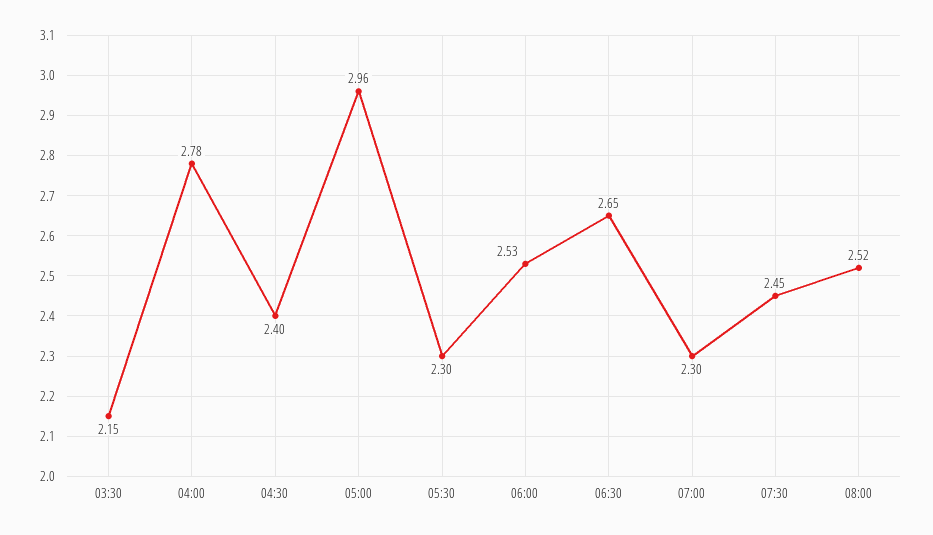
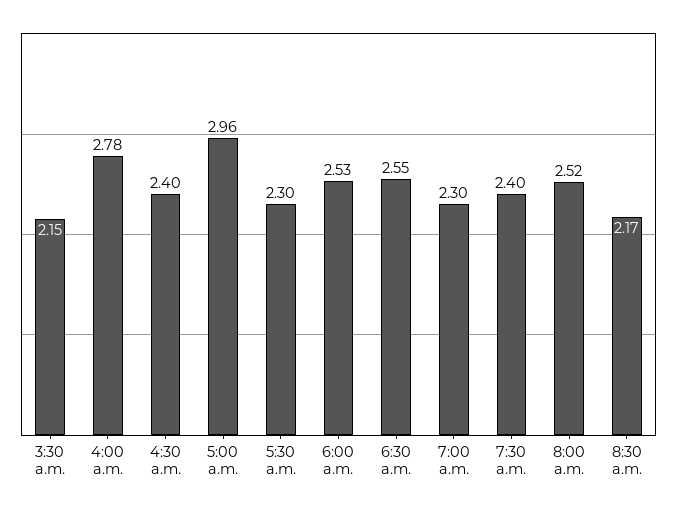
06:30: 2.65 -> 2.55
07:30: 2.45 -> 2.4
8:30 a.m.: none -> 2.17

